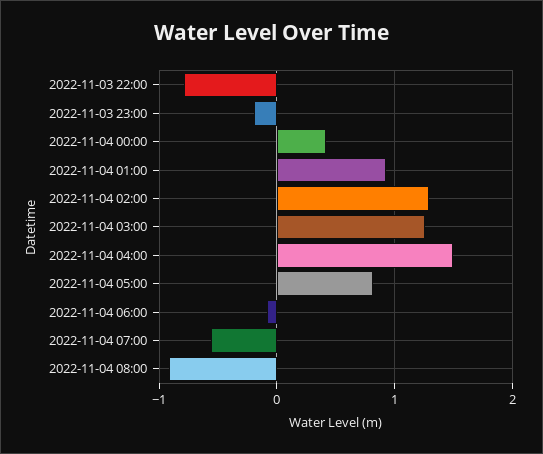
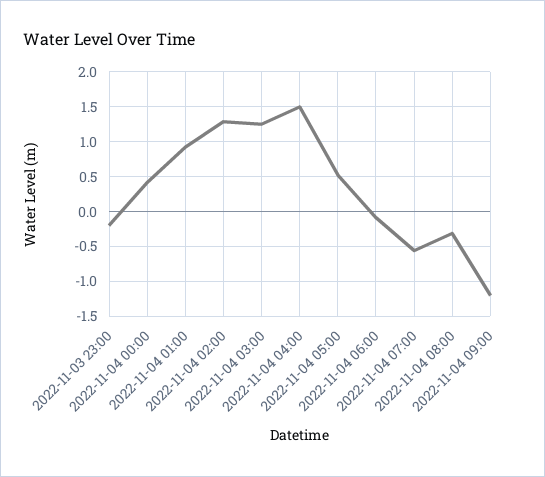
2022-11-03 22:00: -0.8 -> none
2022-11-04 05:00: 0.8 -> 0.5
2022-11-04 08:00: -0.9 -> -0.3
2022-11-04 09:00: none -> -1.2

